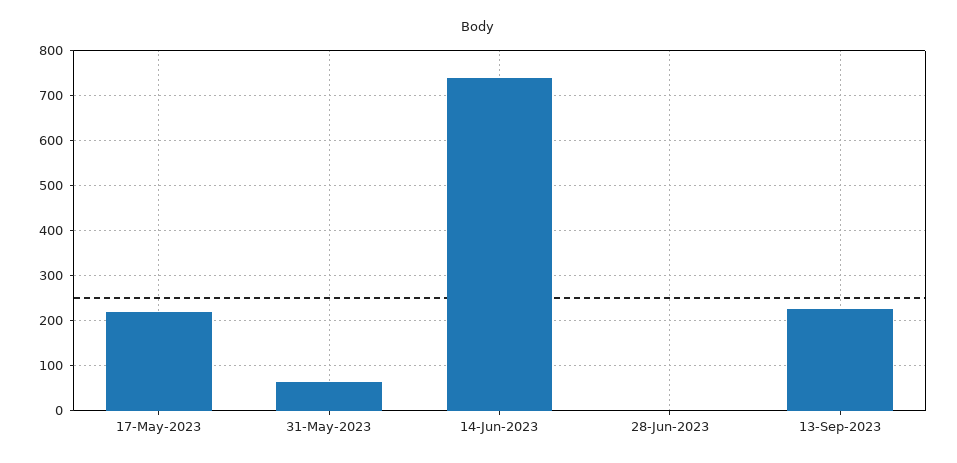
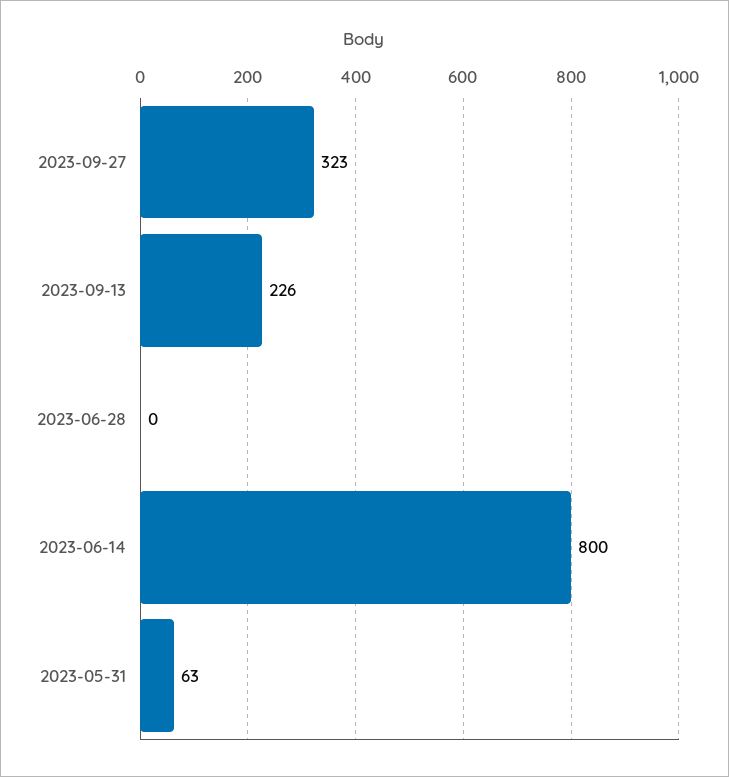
17-May-2023: 220 -> none
14-Jun-2023: 740 -> 800
2023-09-27: none -> 323

